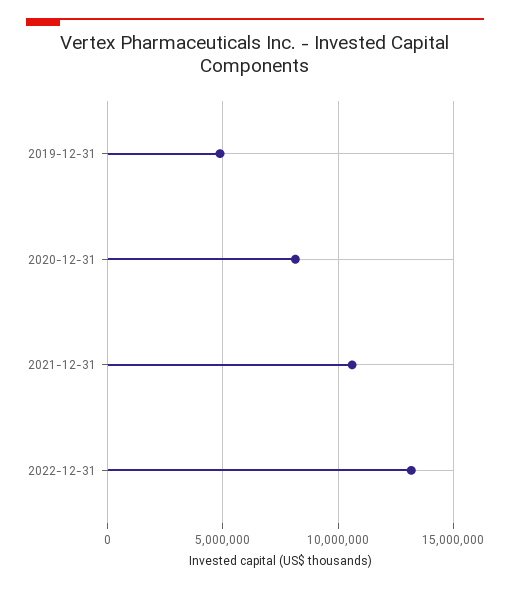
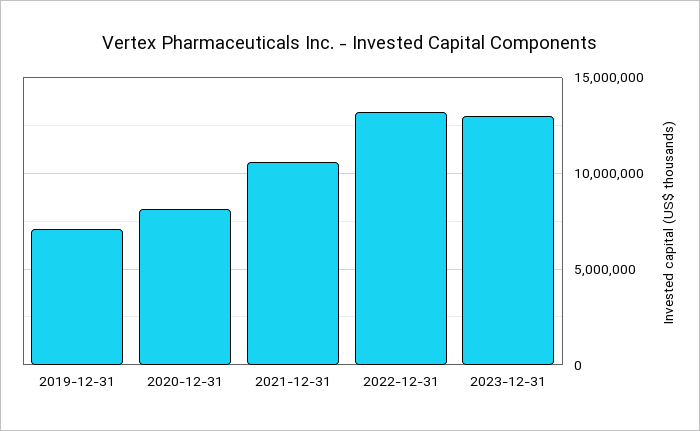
2019-12-31: 5000000 -> 7000000
2023-12-31: none -> 13000000

